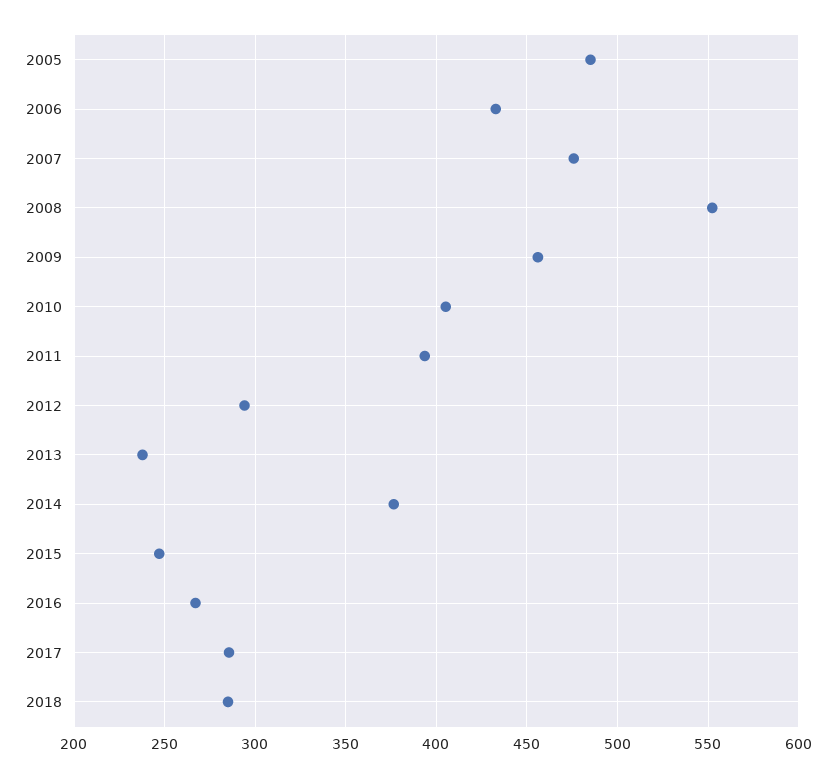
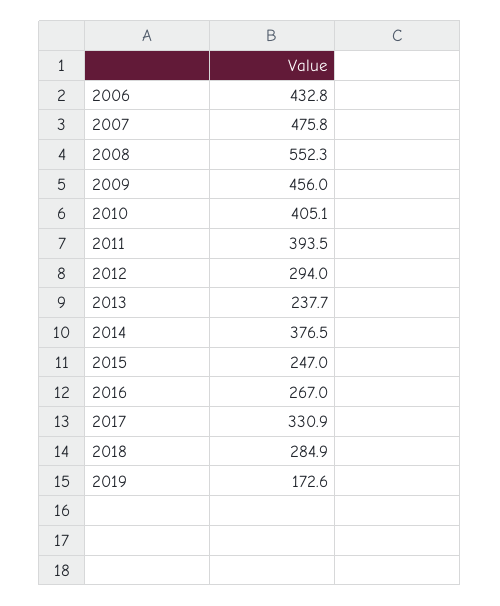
2005: 485 -> none
2017: 285 -> 330.9
2019: none -> 172.6

